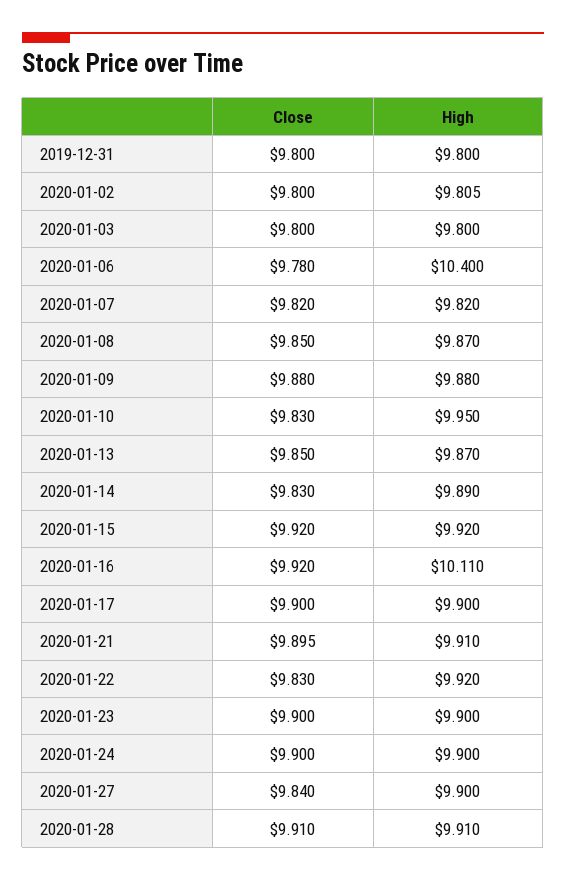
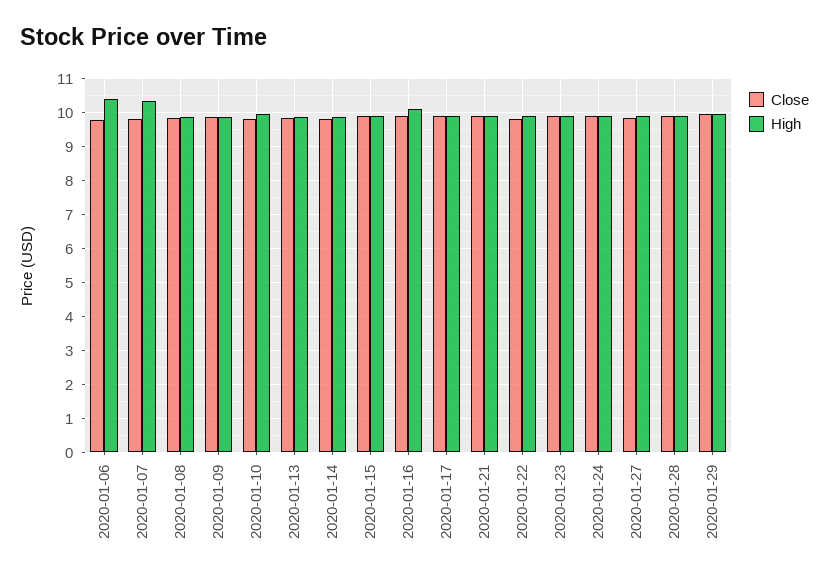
Close, 2019-12-31: 9.8 -> none
High, 2019-12-31: 9.8 -> none
Close, 2020-01-02: 9.8 -> none
High, 2020-01-02: 9.805 -> none
Close, 2020-01-03: 9.8 -> none
High, 2020-01-03: 9.8 -> none
High, 2020-01-07: 9.82 -> 10.4
Close, 2020-01-29: none -> 10
High, 2020-01-29: none -> 10

